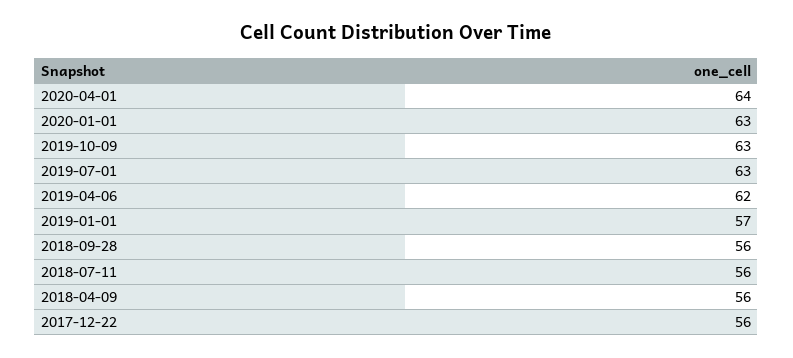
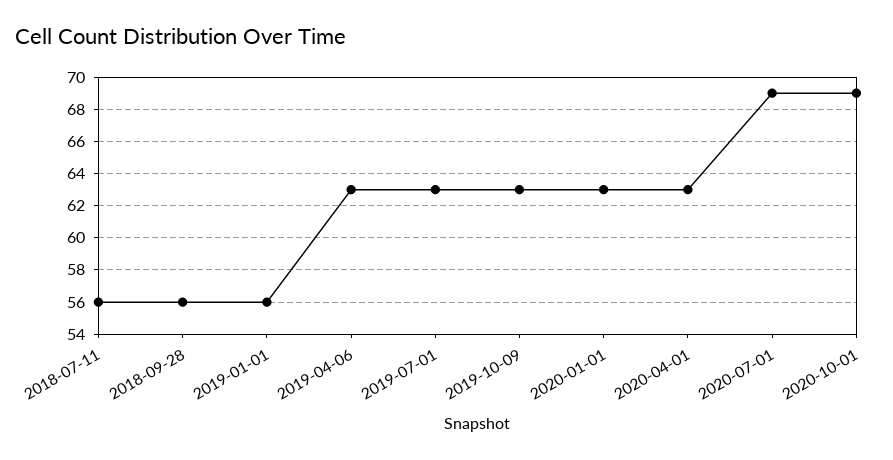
2020-04-01: 64 -> 63
2019-04-06: 62 -> 63
2019-01-01: 57 -> 56
2018-04-09: 56 -> none
2017-12-22: 56 -> none
2020-07-01: none -> 69
2020-10-01: none -> 69

